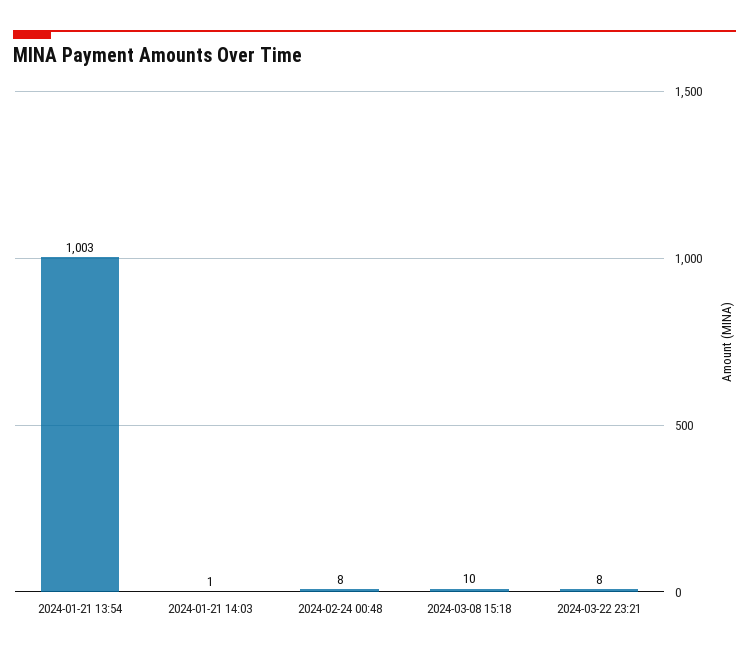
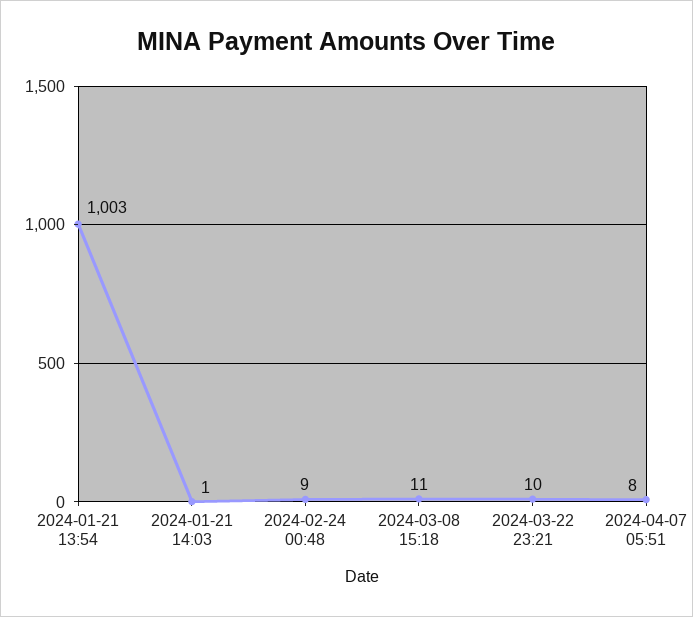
2024-02-24 00:48: 8 -> 9
2024-03-08 15:18: 10 -> 11
2024-03-22 23:21: 8 -> 10
2024-04-07 05:51: none -> 8

